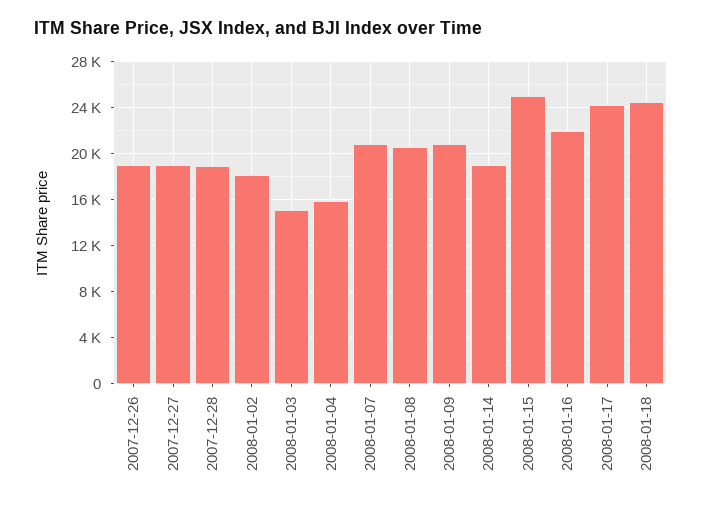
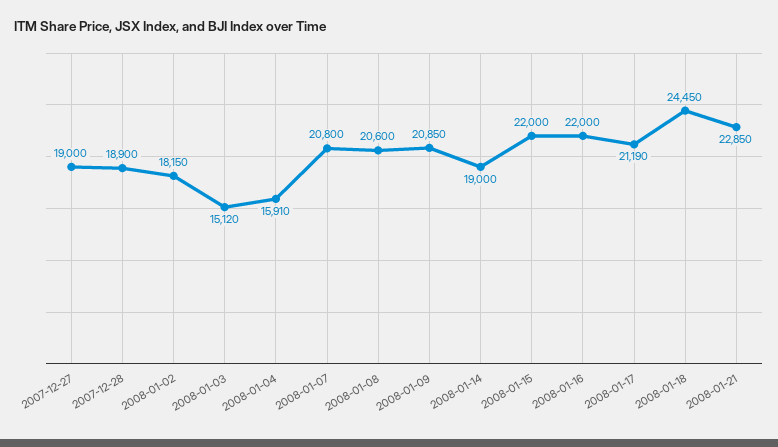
2007-12-26: 19000 -> none
2008-01-15: 25000 -> 22000
2008-01-17: 24000 -> 21190
2008-01-21: none -> 22850

